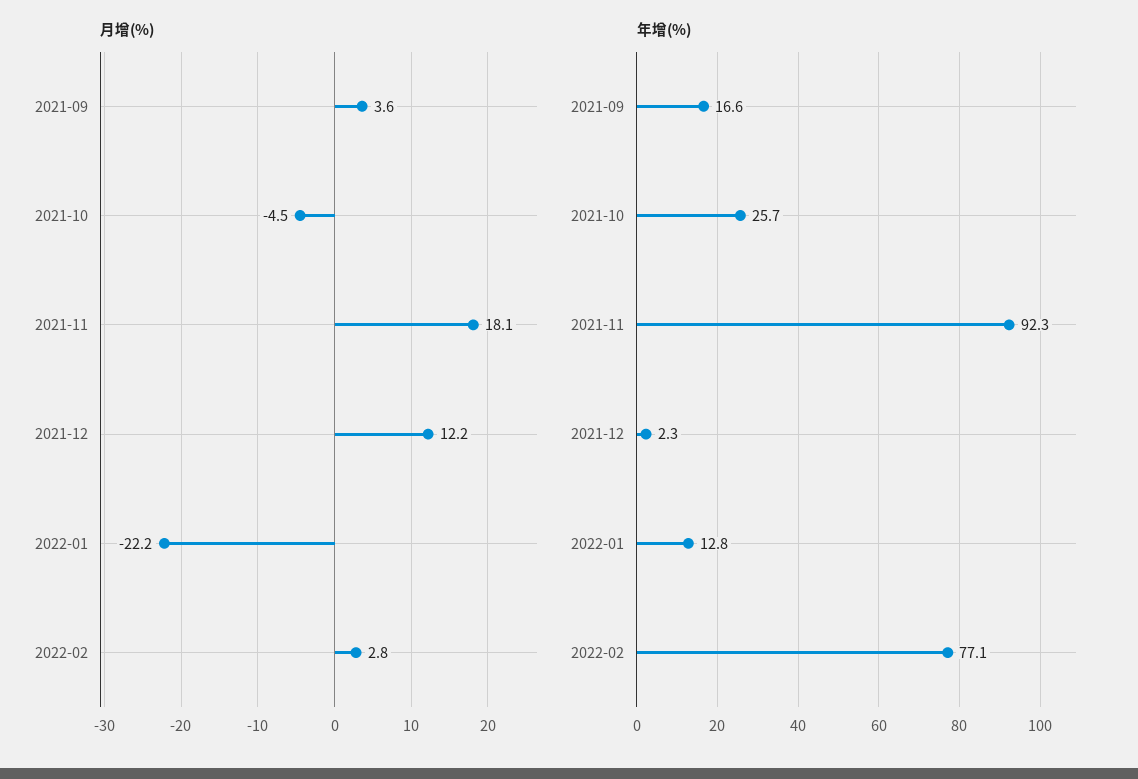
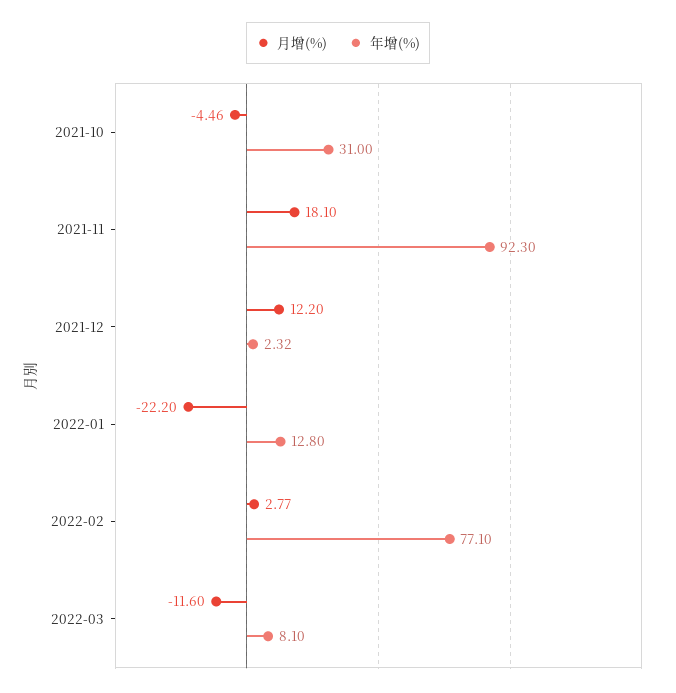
月增(%), 2021-09: 3.6 -> none
年增(%), 2021-09: 16.6 -> none
年增(%), 2021-10: 25.7 -> 31
月增(%), 2022-03: none -> -11.6
年增(%), 2022-03: none -> 8.1

